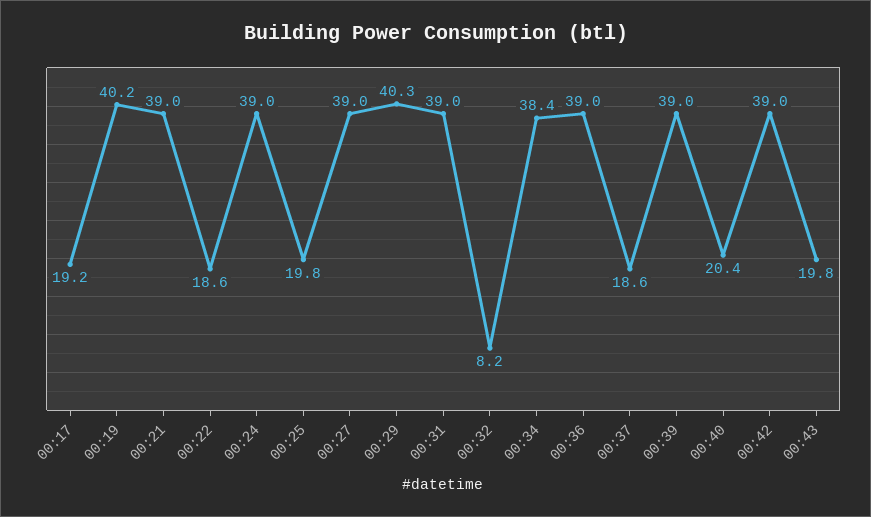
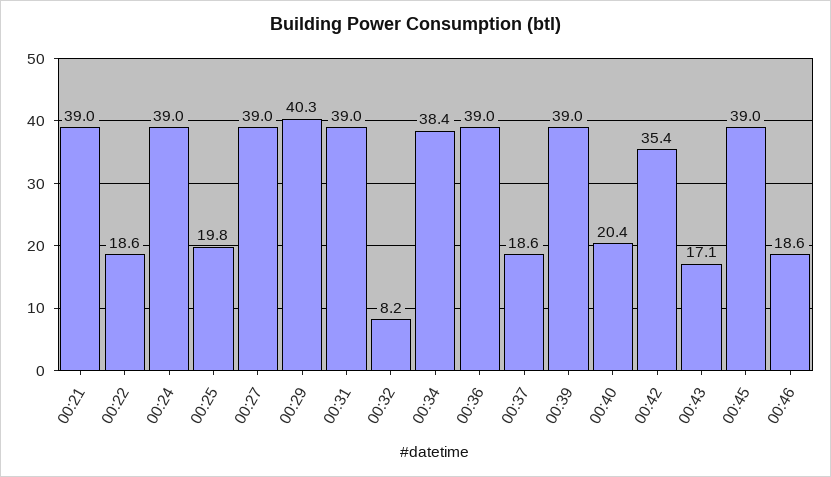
00:17: 19.2 -> none
00:19: 40.2 -> none
00:42: 39 -> 35.4
00:43: 19.8 -> 17.1
00:45: none -> 39
00:46: none -> 18.6

